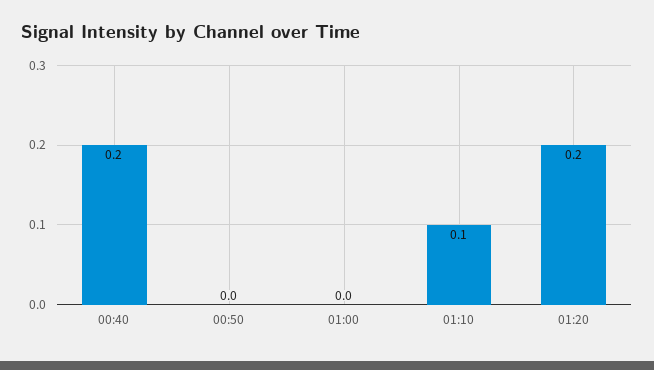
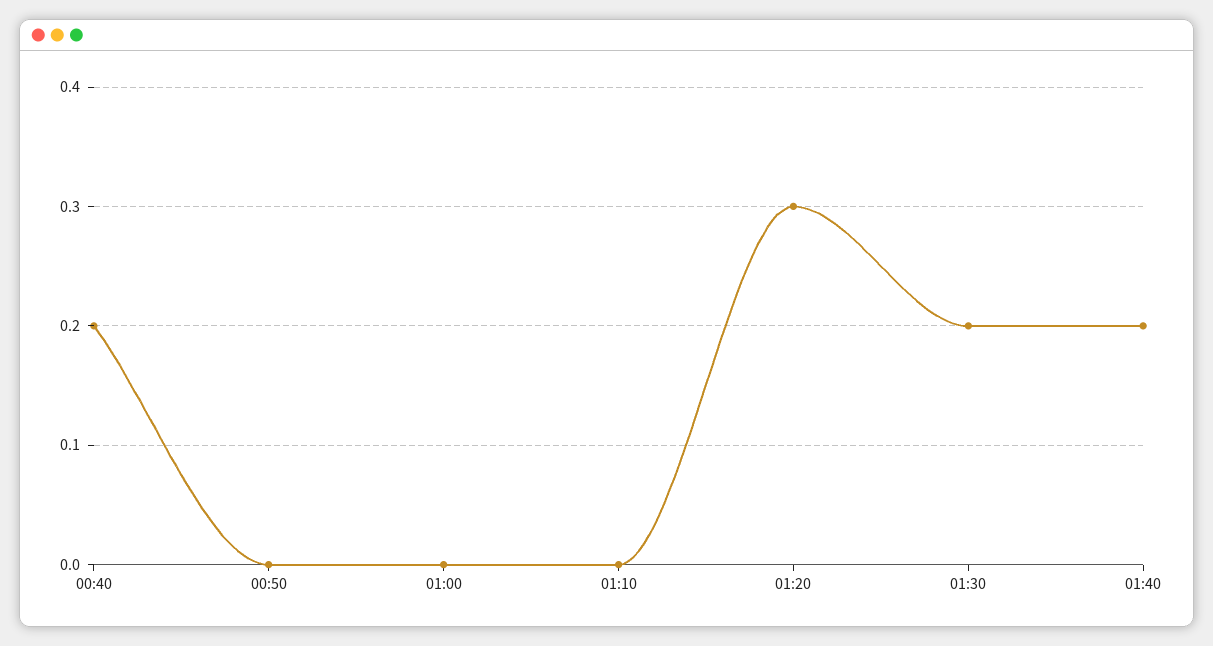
01:10: 0.1 -> 0
01:20: 0.2 -> 0.3
01:30: none -> 0.2
01:40: none -> 0.2

